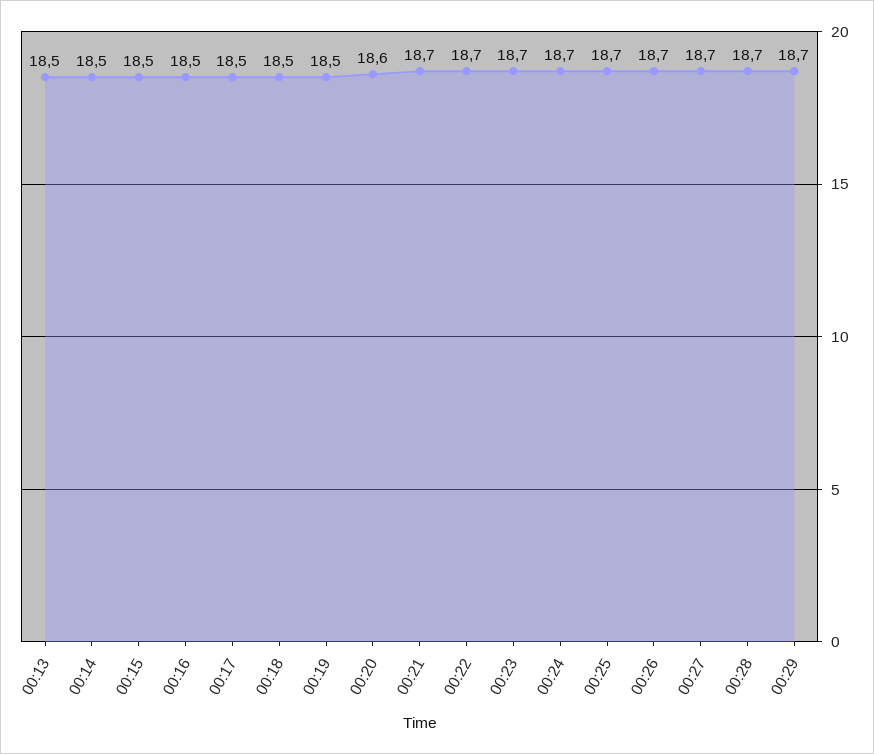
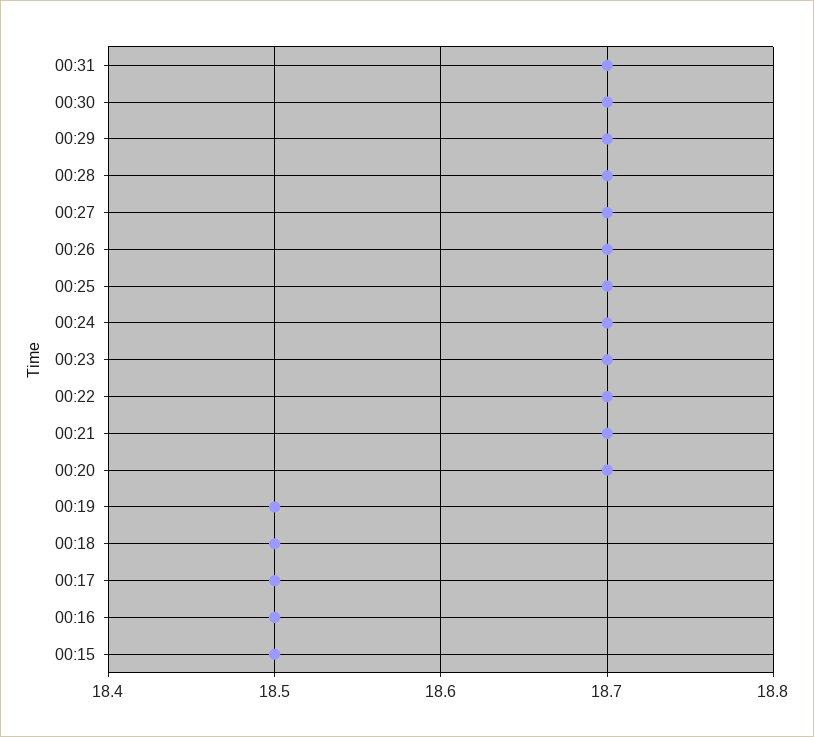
00:13: 18.5 -> none
00:14: 18.5 -> none
00:20: 18.6 -> 18.7
00:31: none -> 18.7
00:30: none -> 18.7

